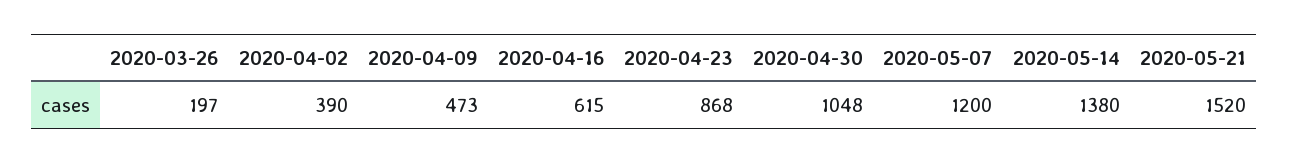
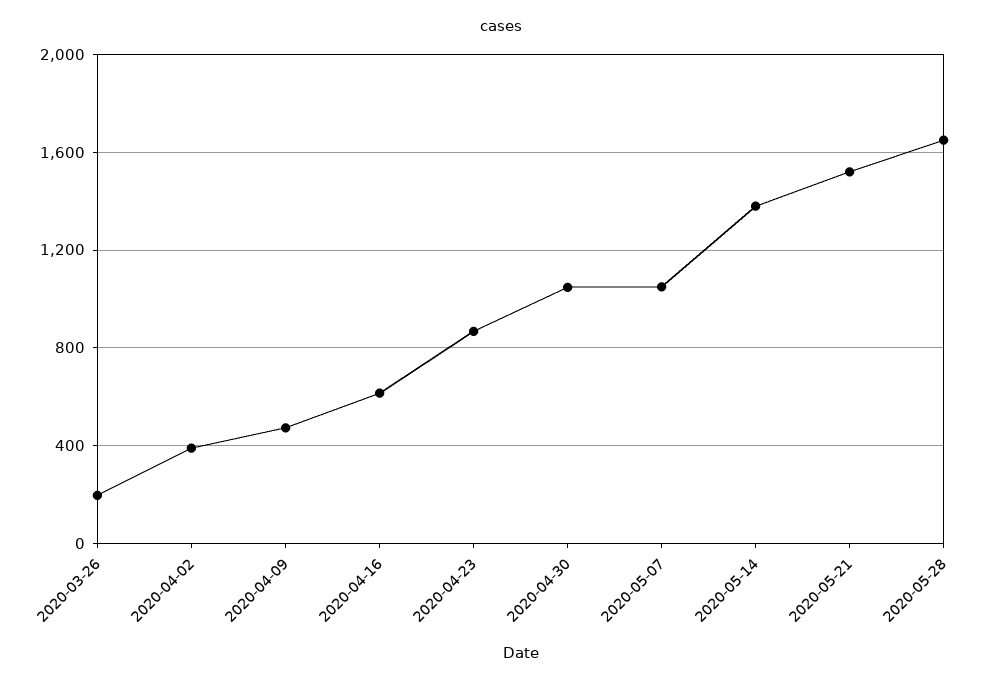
2020-05-07: 1200 -> 1050
2020-05-28: none -> 1650

